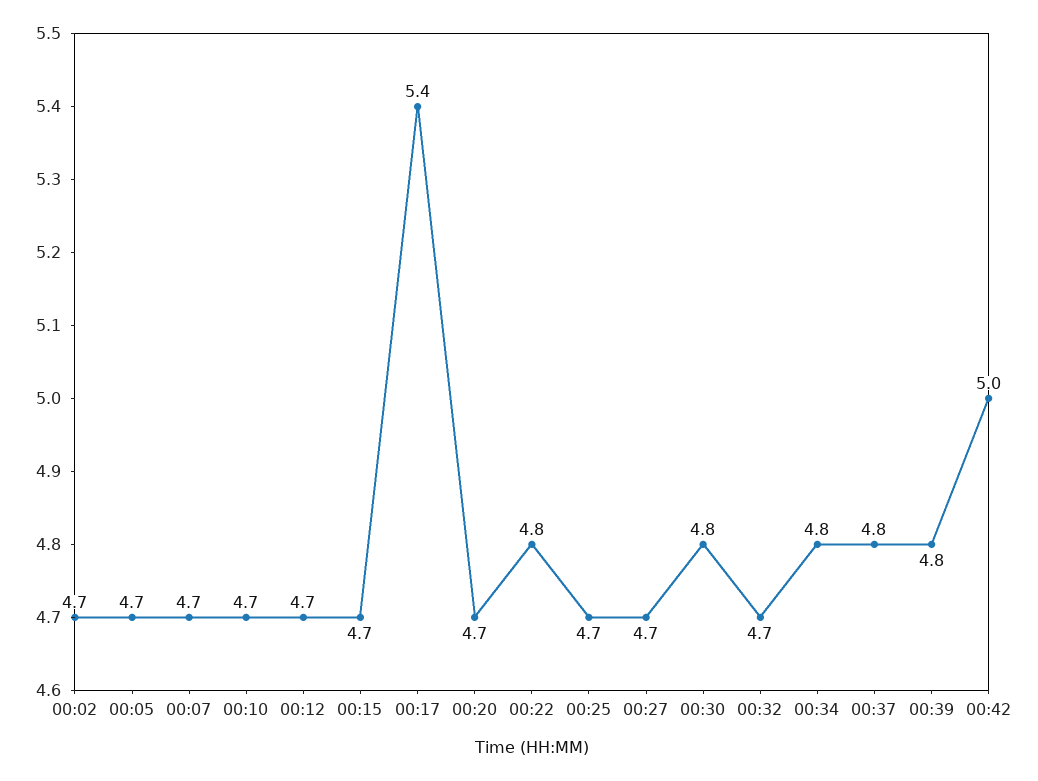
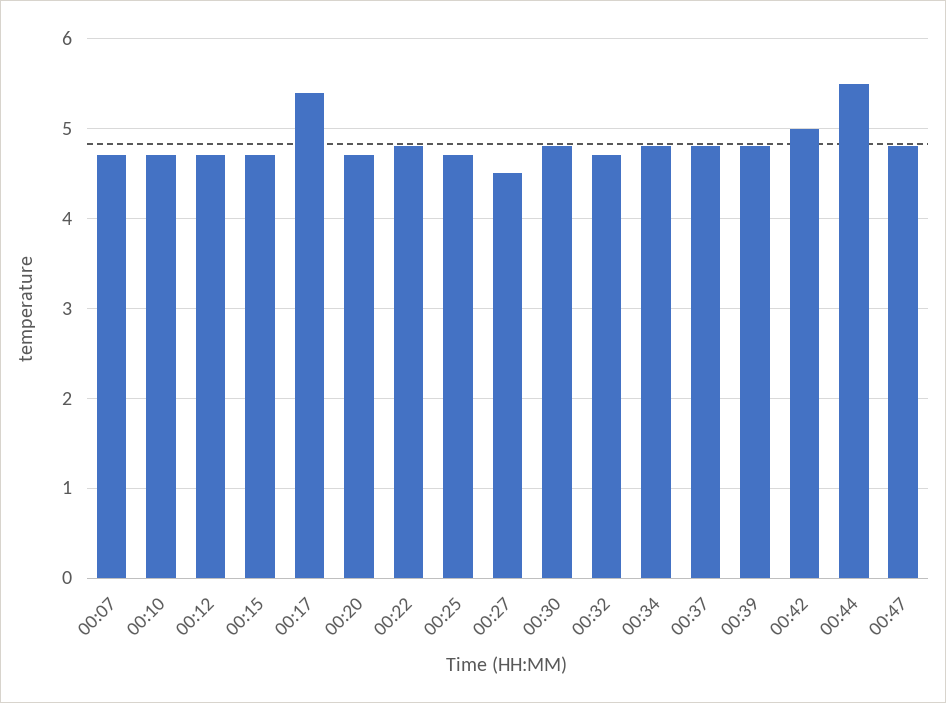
00:02: 4.7 -> none
00:05: 4.7 -> none
00:27: 4.7 -> 4.5
00:44: none -> 5.5
00:47: none -> 4.8

